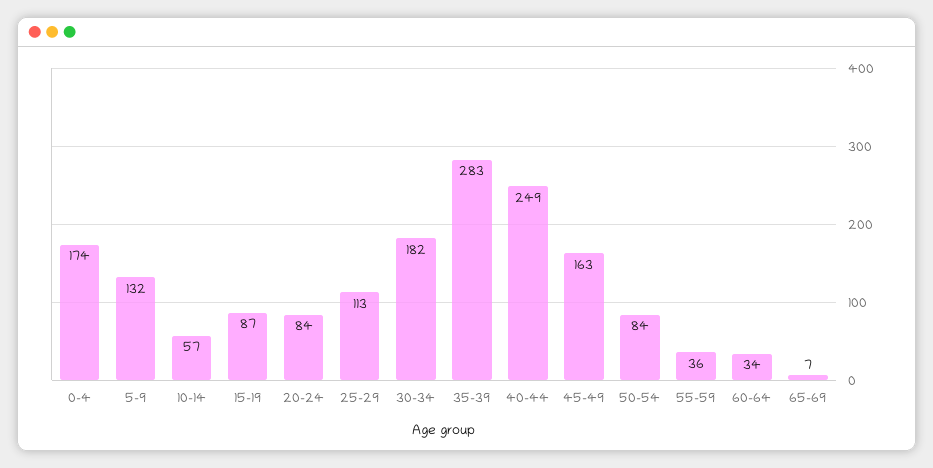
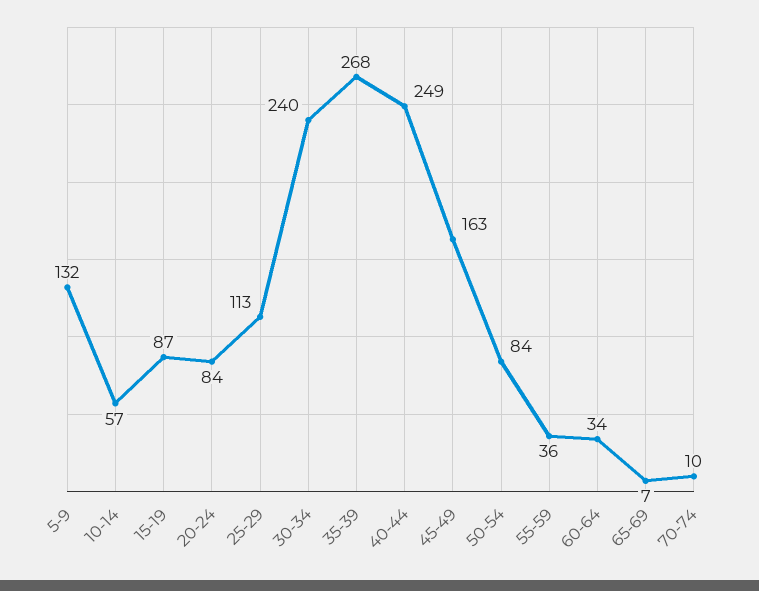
0-4: 174 -> none
30-34: 182 -> 240
35-39: 283 -> 268
70-74: none -> 10

